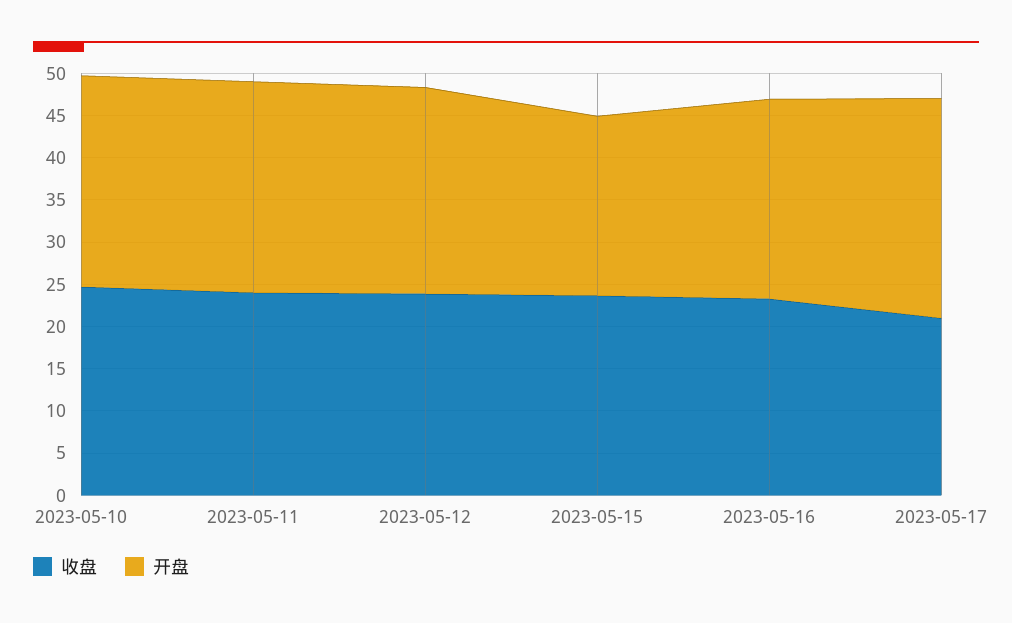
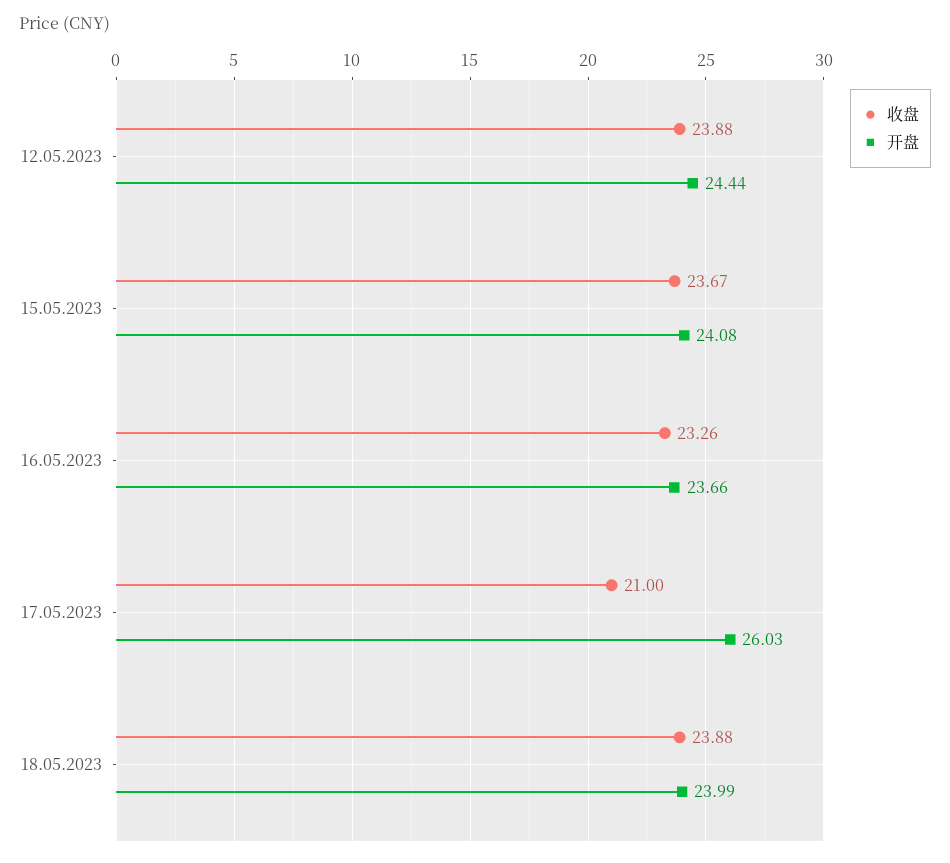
收盘, 2023-05-10: 25 -> none
开盘, 2023-05-10: 25 -> none
收盘, 2023-05-11: 24 -> none
开盘, 2023-05-11: 25 -> none
开盘, 2023-05-15: 21 -> 24.08
收盘, 18.05.2023: none -> 23.88
开盘, 18.05.2023: none -> 23.99

